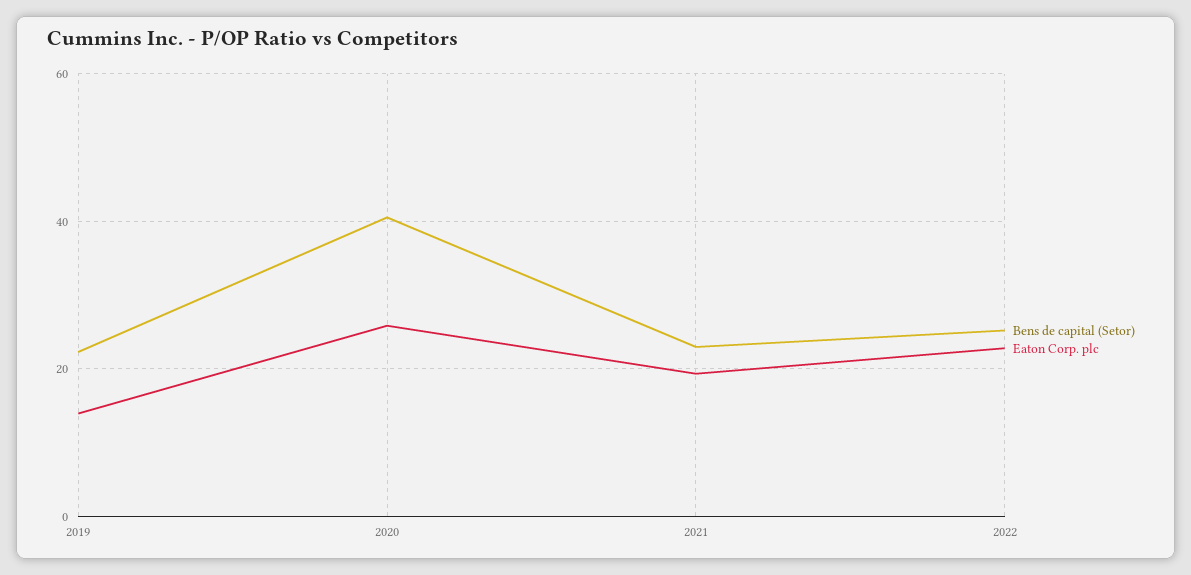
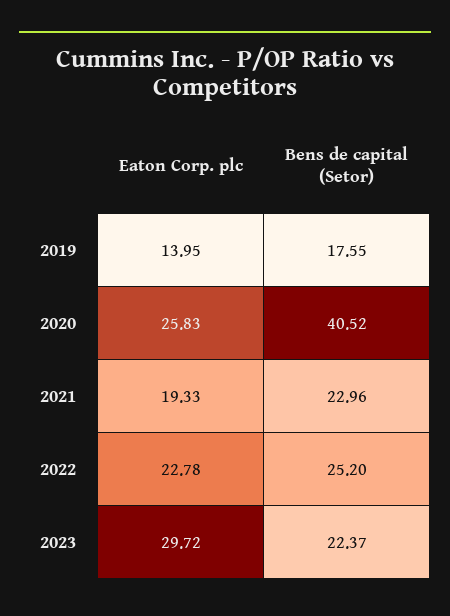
Bens de capital (Setor), 2019: 22 -> 17.55
Eaton Corp. plc, 2023: none -> 29.72
Bens de capital (Setor), 2023: none -> 22.37

